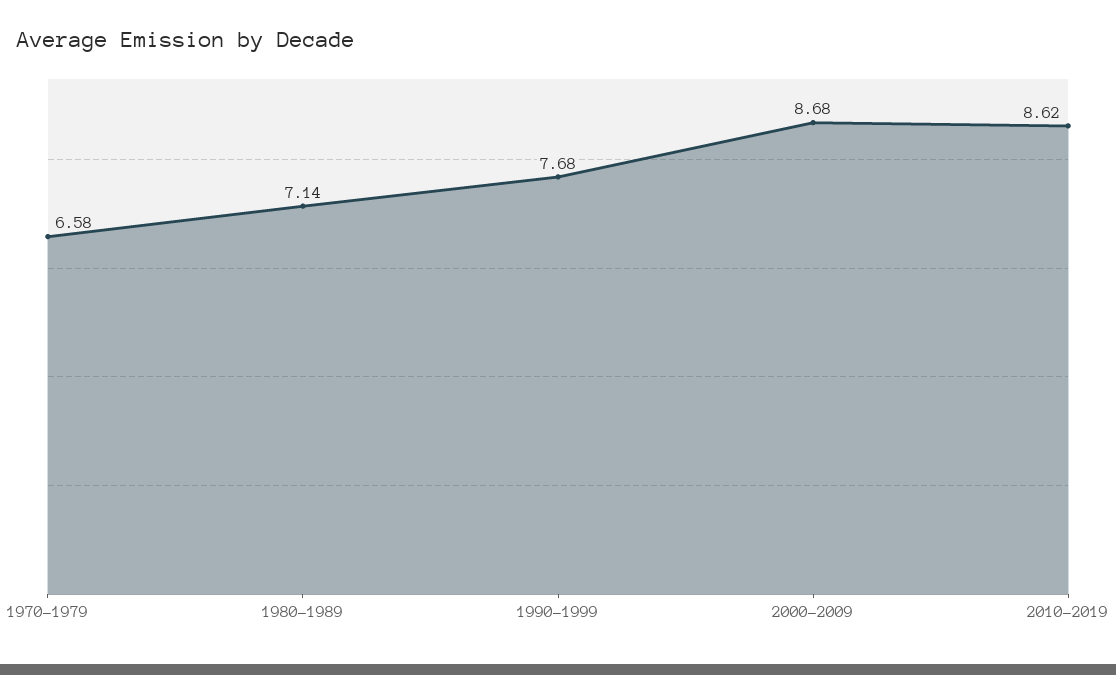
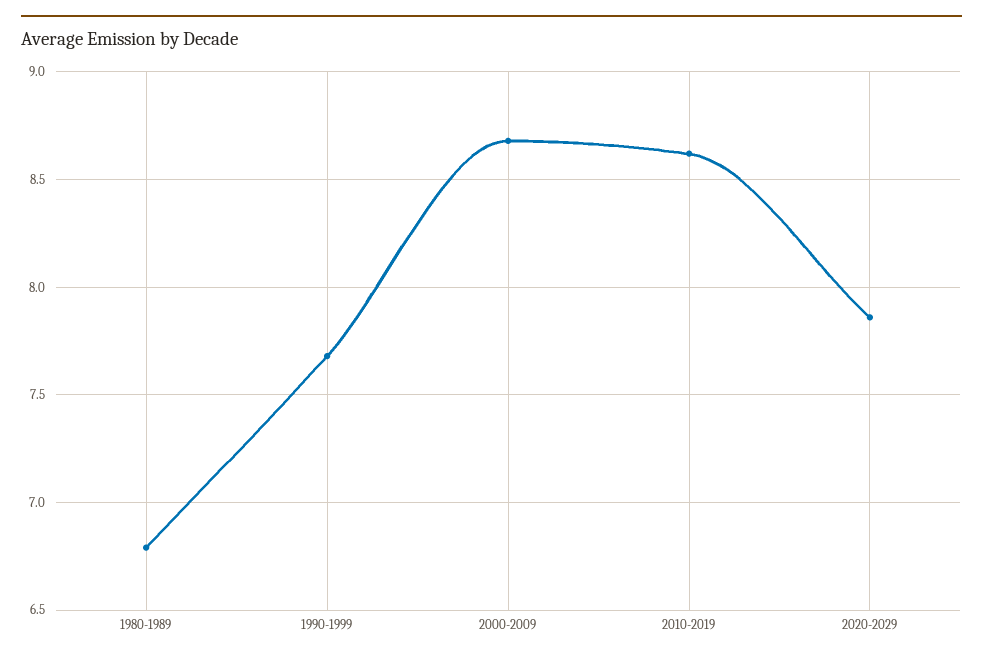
1970-1979: 6.58 -> none
1980-1989: 7.14 -> 6.8
2020-2029: none -> 7.85

